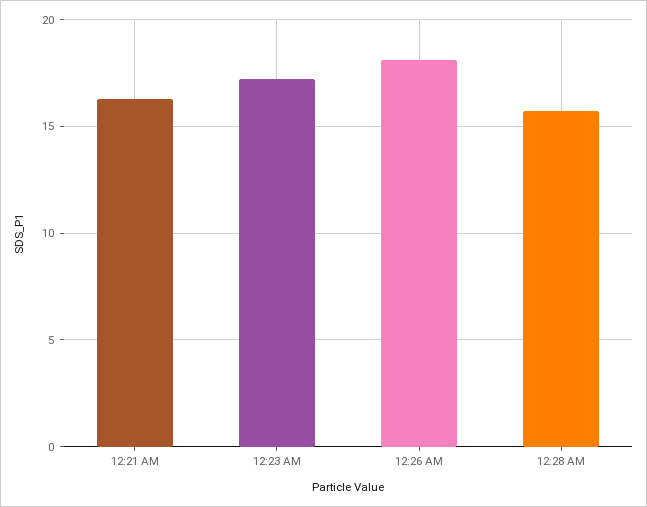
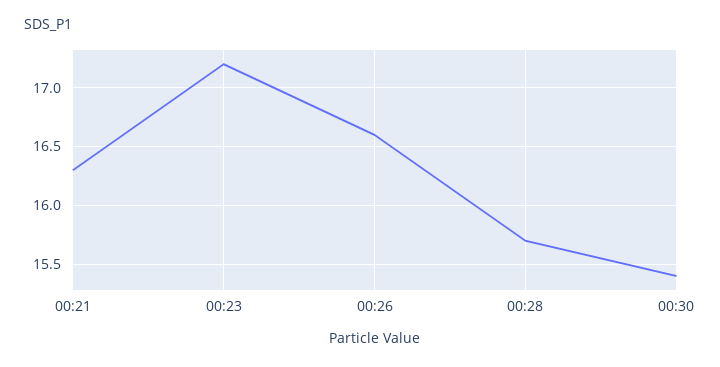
12:26 AM: 18 -> 16.6
00:30: none -> 15.4

